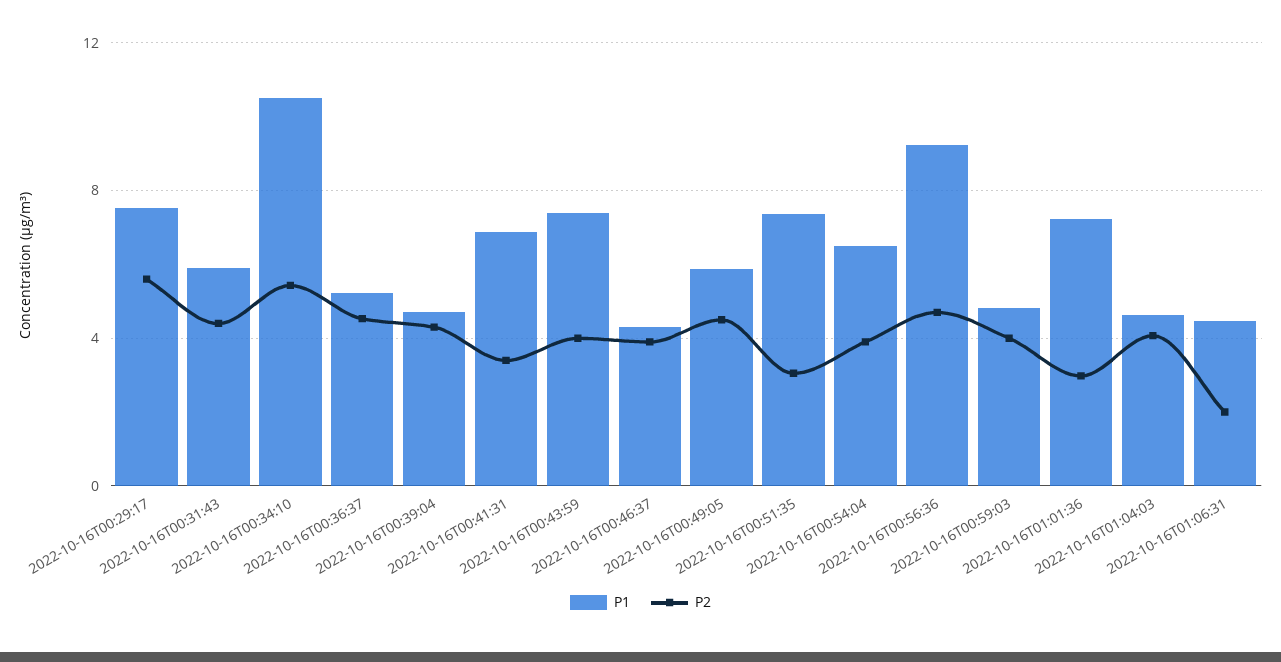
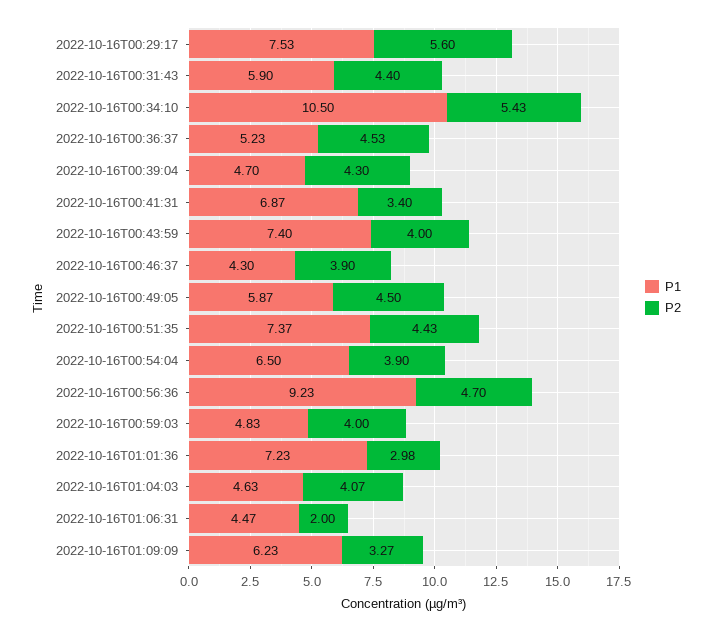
P2, 2022-10-16T00:51:35: 3 -> 4.43
P1, 2022-10-16T01:09:09: none -> 6.23
P2, 2022-10-16T01:09:09: none -> 3.27

